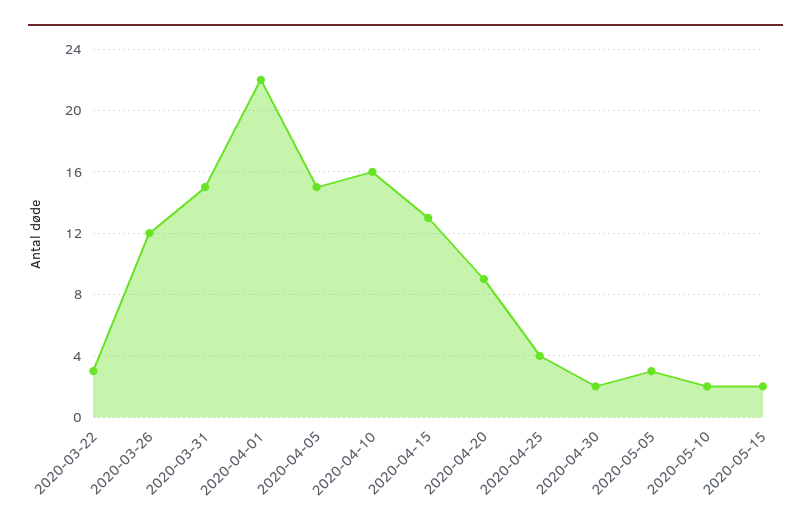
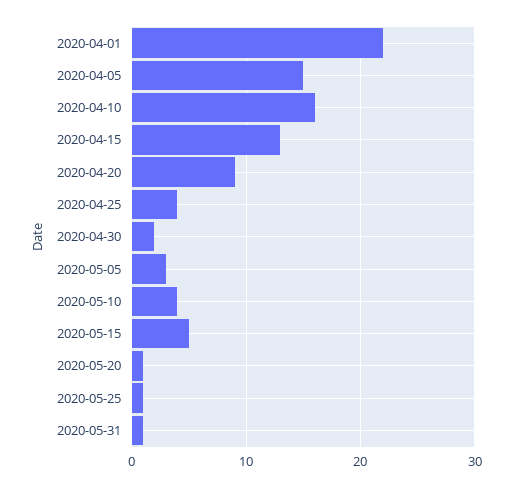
2020-03-22: 3 -> none
2020-03-26: 12 -> none
2020-03-31: 15 -> none
2020-05-10: 2 -> 4
2020-05-15: 2 -> 5
2020-05-20: none -> 1
2020-05-25: none -> 1
2020-05-31: none -> 1

